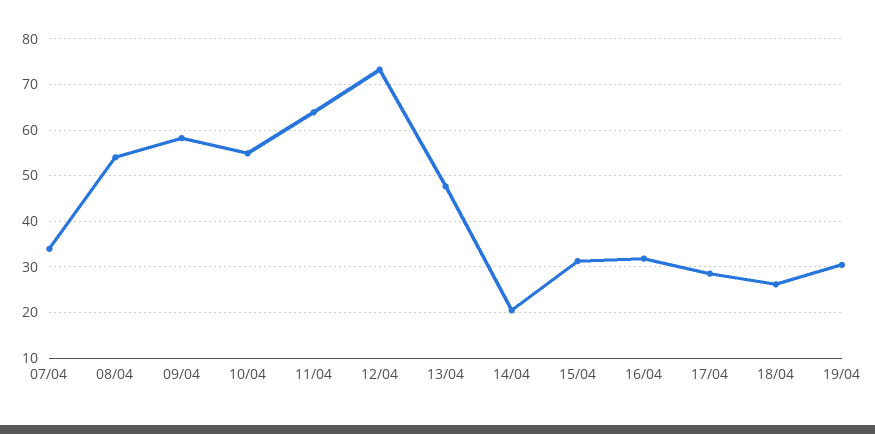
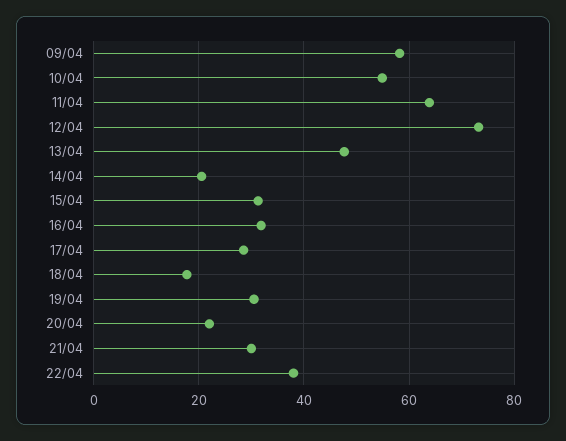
07/04: 34 -> none
08/04: 54 -> none
18/04: 26 -> 18
20/04: none -> 22
21/04: none -> 30
22/04: none -> 38

